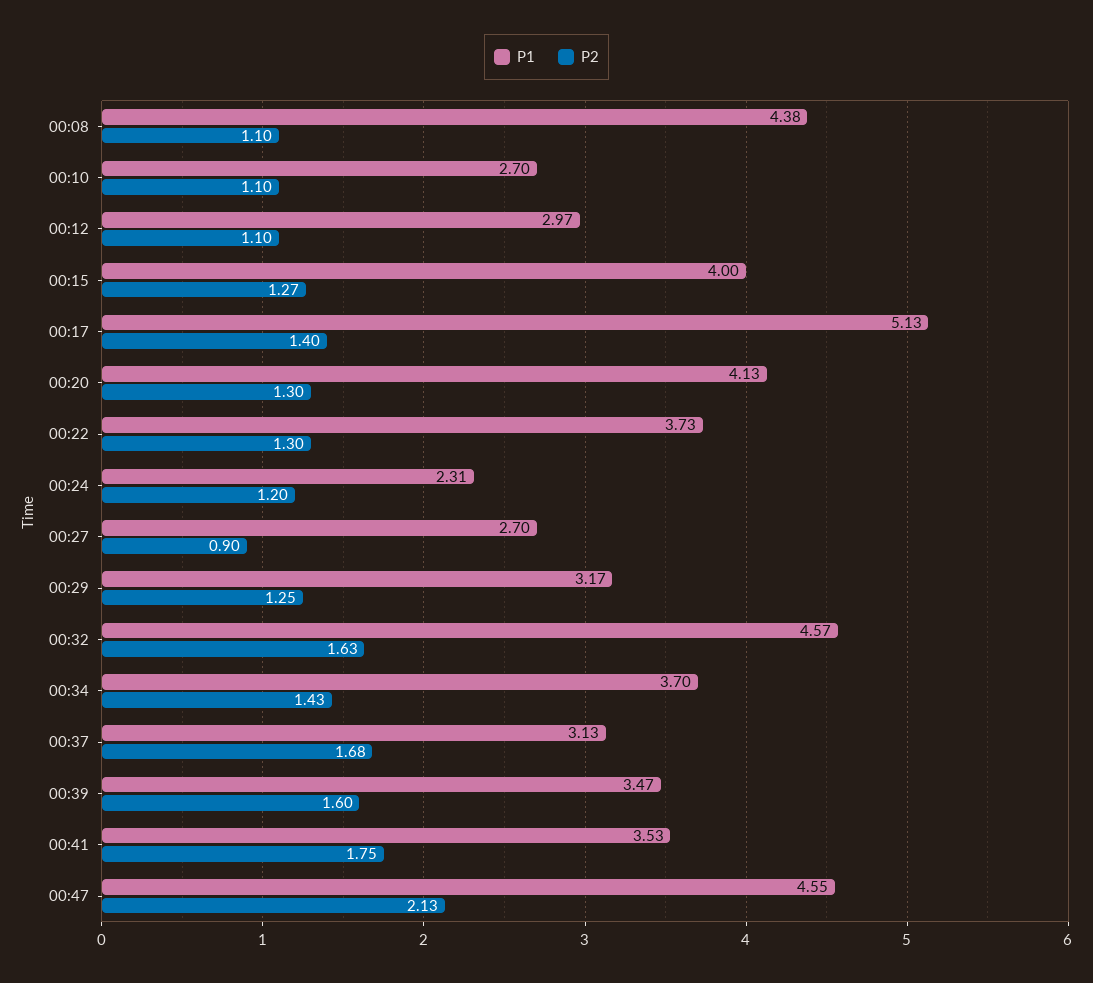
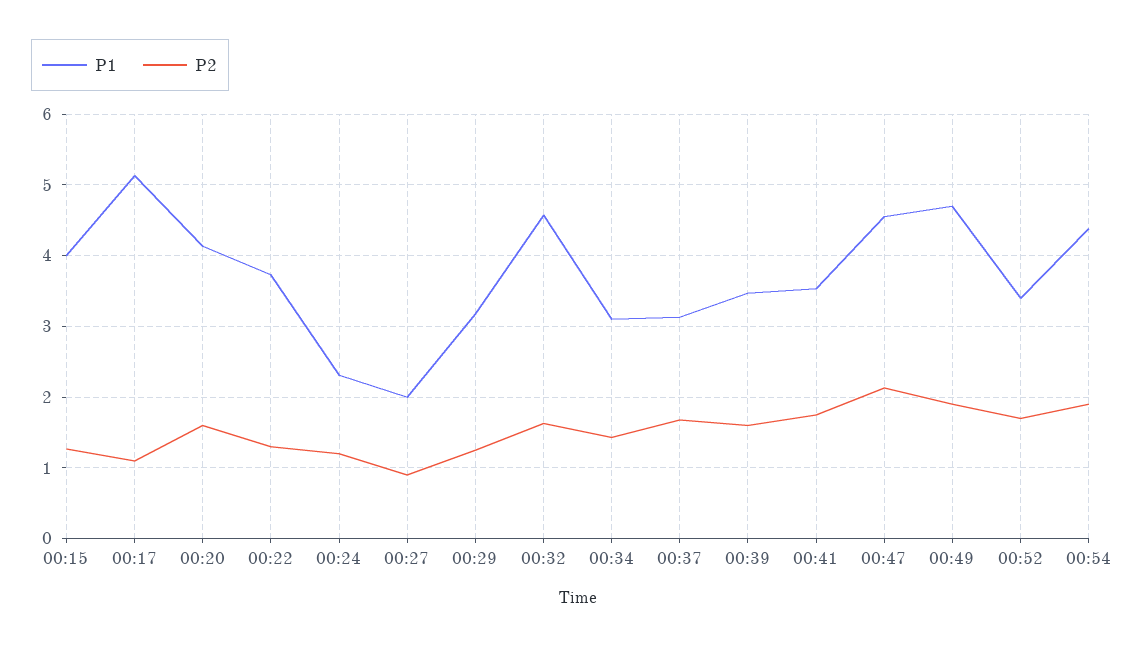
P1, 00:08: 4.38 -> none
P2, 00:08: 1.1 -> none
P1, 00:10: 2.7 -> none
P2, 00:10: 1.1 -> none
P1, 00:12: 2.97 -> none
P2, 00:12: 1.1 -> none
P2, 00:17: 1.4 -> 1.1
P2, 00:20: 1.3 -> 1.6
P1, 00:27: 2.7 -> 2
P1, 00:34: 3.7 -> 3.1
P1, 00:49: none -> 4.7
P2, 00:49: none -> 1.9
P1, 00:52: none -> 3.4
P2, 00:52: none -> 1.7
P1, 00:54: none -> 4.4
P2, 00:54: none -> 1.9

